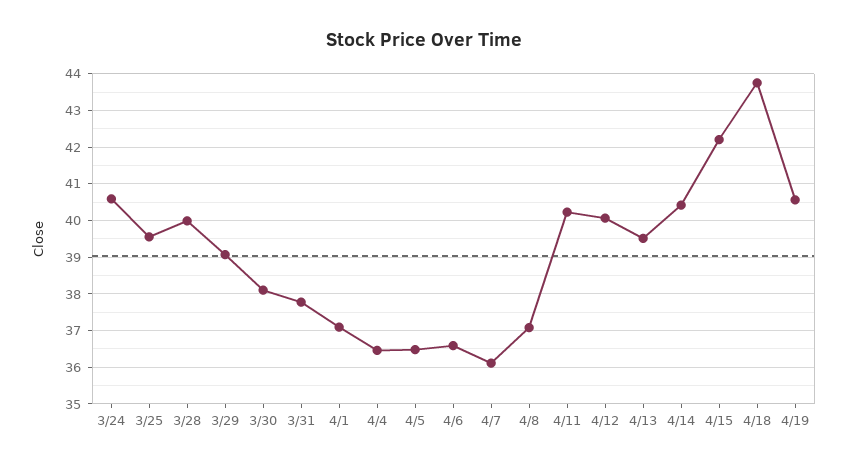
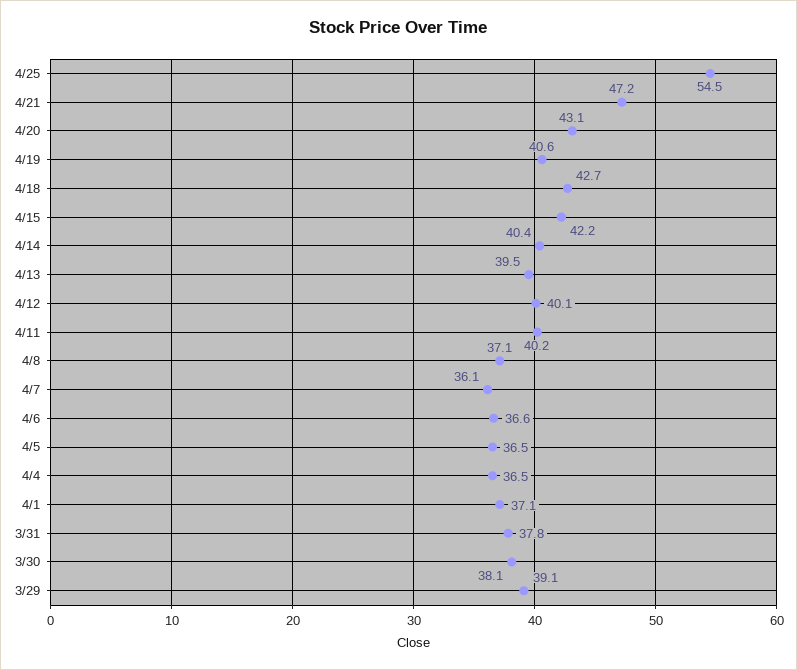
3/24: 40.6 -> none
3/25: 39.6 -> none
3/28: 40 -> none
4/18: 43.8 -> 42.7
4/25: none -> 54.5
4/21: none -> 47.2
4/20: none -> 43.1

